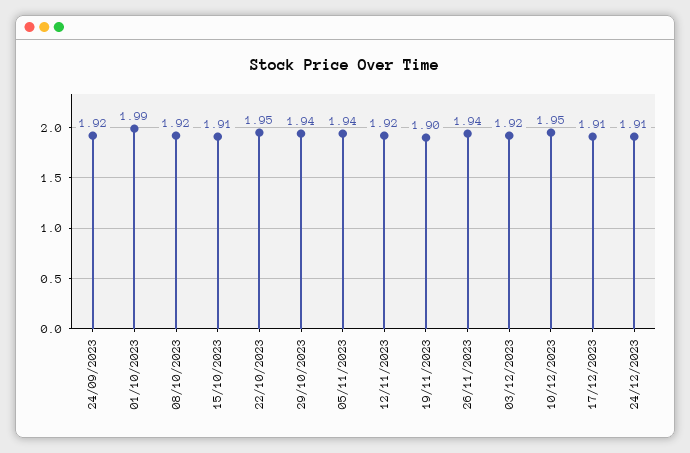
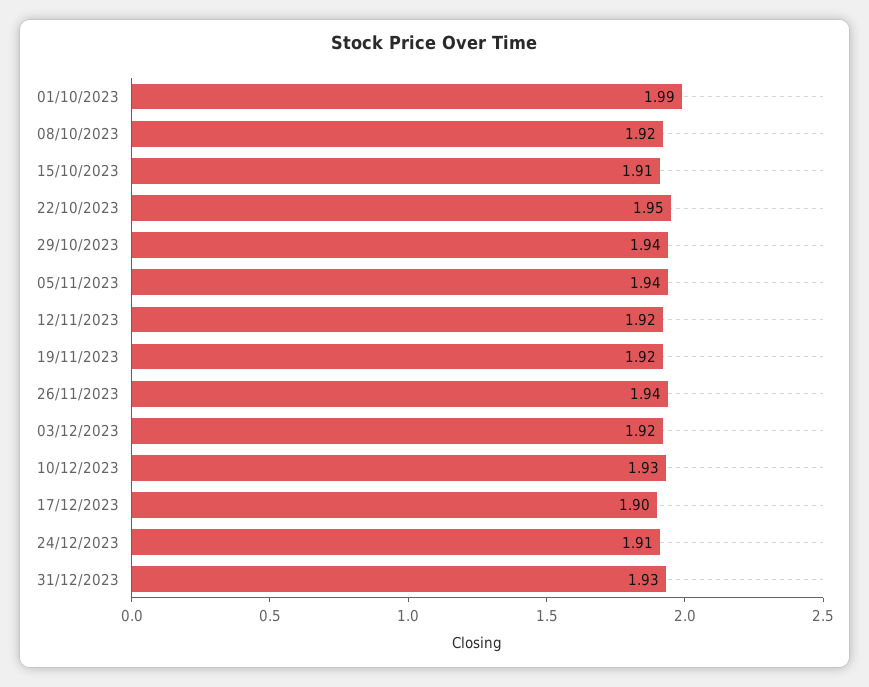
24/09/2023: 1.92 -> none
19/11/2023: 1.9 -> 1.92
10/12/2023: 1.95 -> 1.93
17/12/2023: 1.91 -> 1.9
31/12/2023: none -> 1.93

